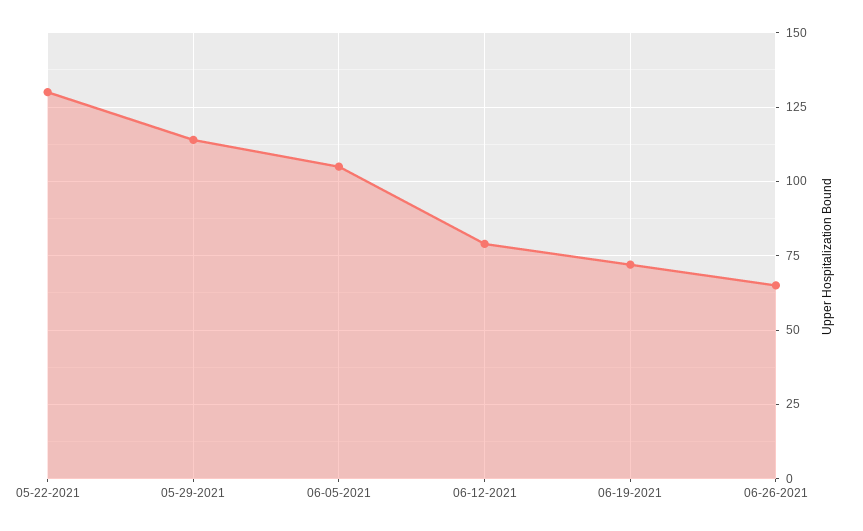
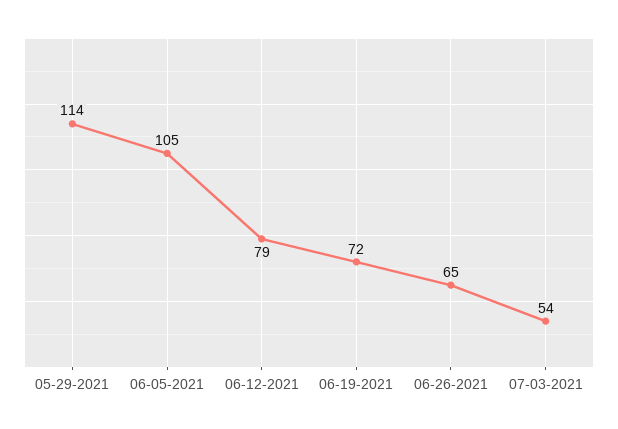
05-22-2021: 130 -> none
07-03-2021: none -> 54

